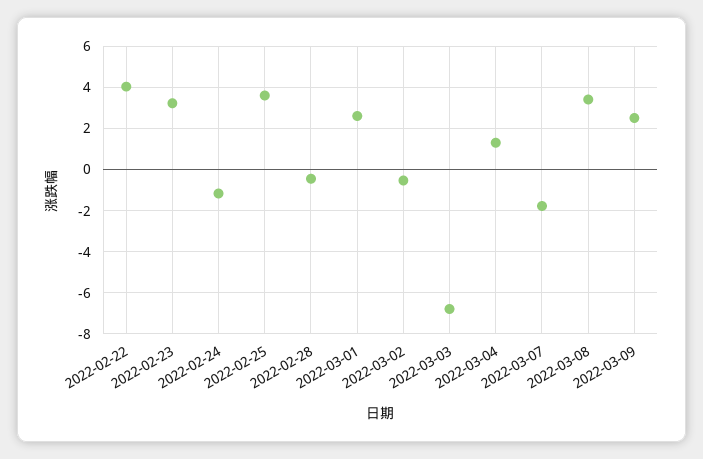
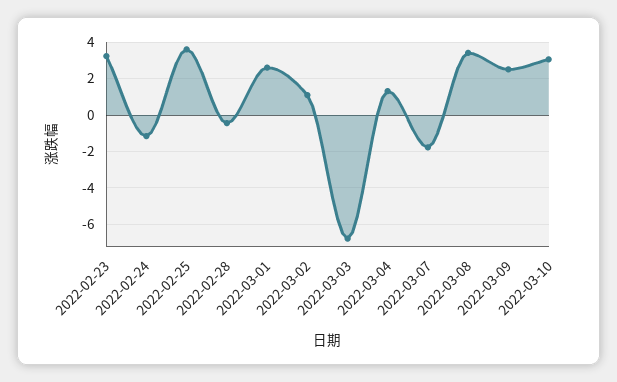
2022-02-22: 4 -> none
2022-03-02: -0.5 -> 1
2022-03-10: none -> 3

